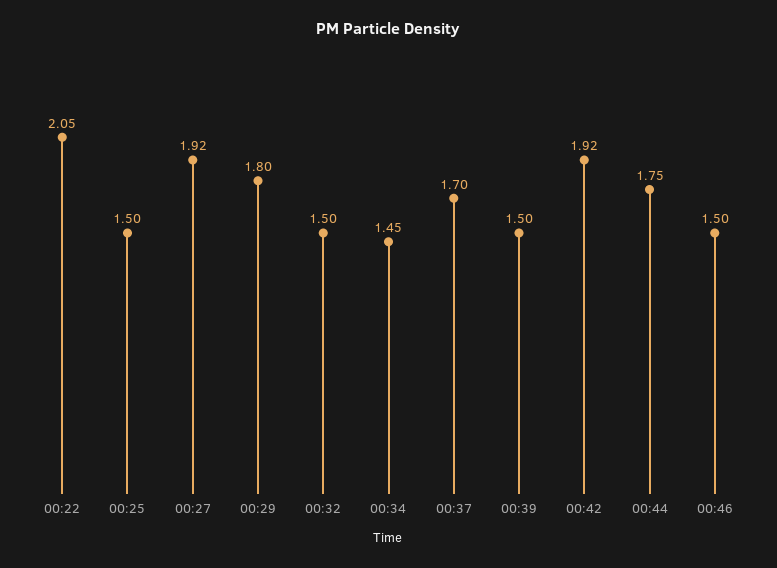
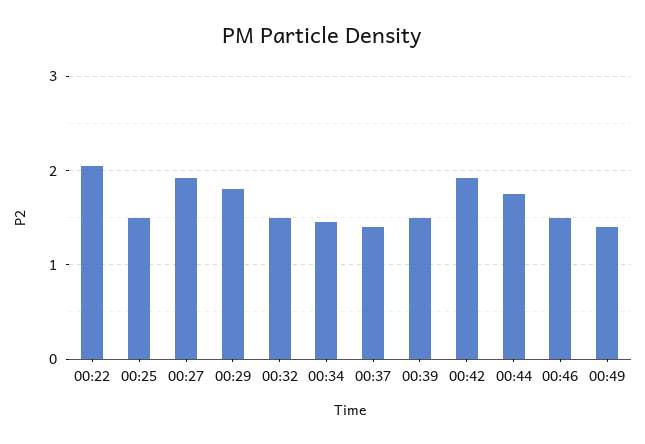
00:37: 1.7 -> 1.4
00:49: none -> 1.4

